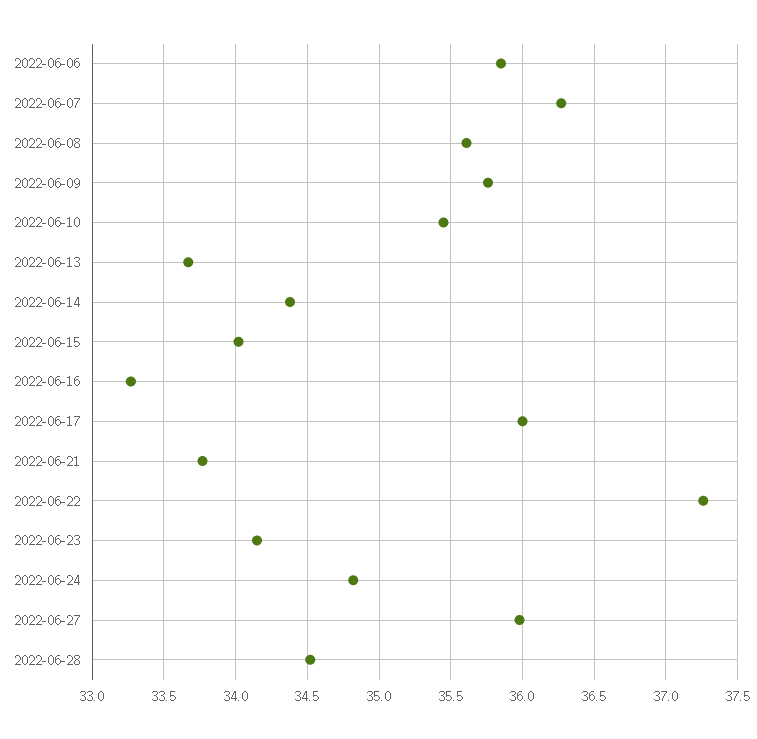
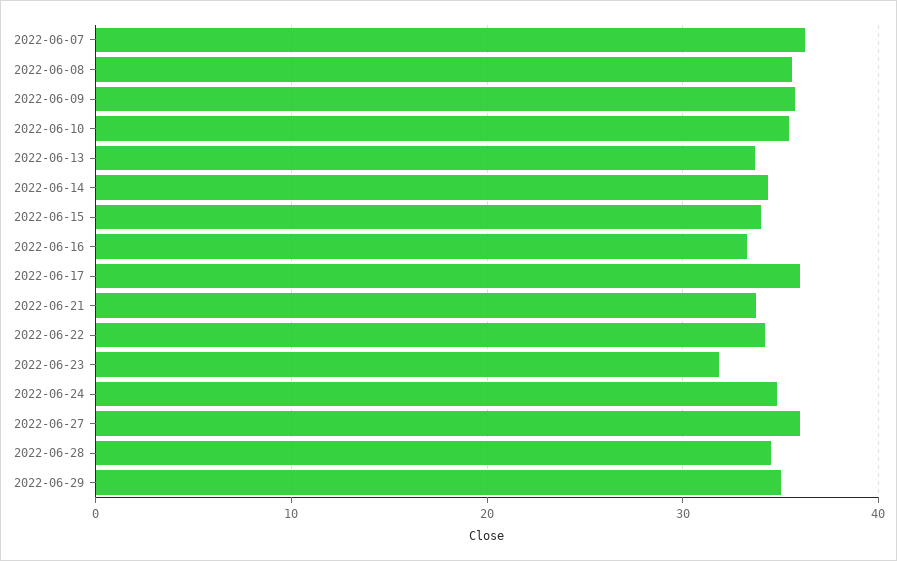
2022-06-06: 35.85 -> none
2022-06-22: 37.25 -> 34
2022-06-23: 34.15 -> 32
2022-06-29: none -> 35

